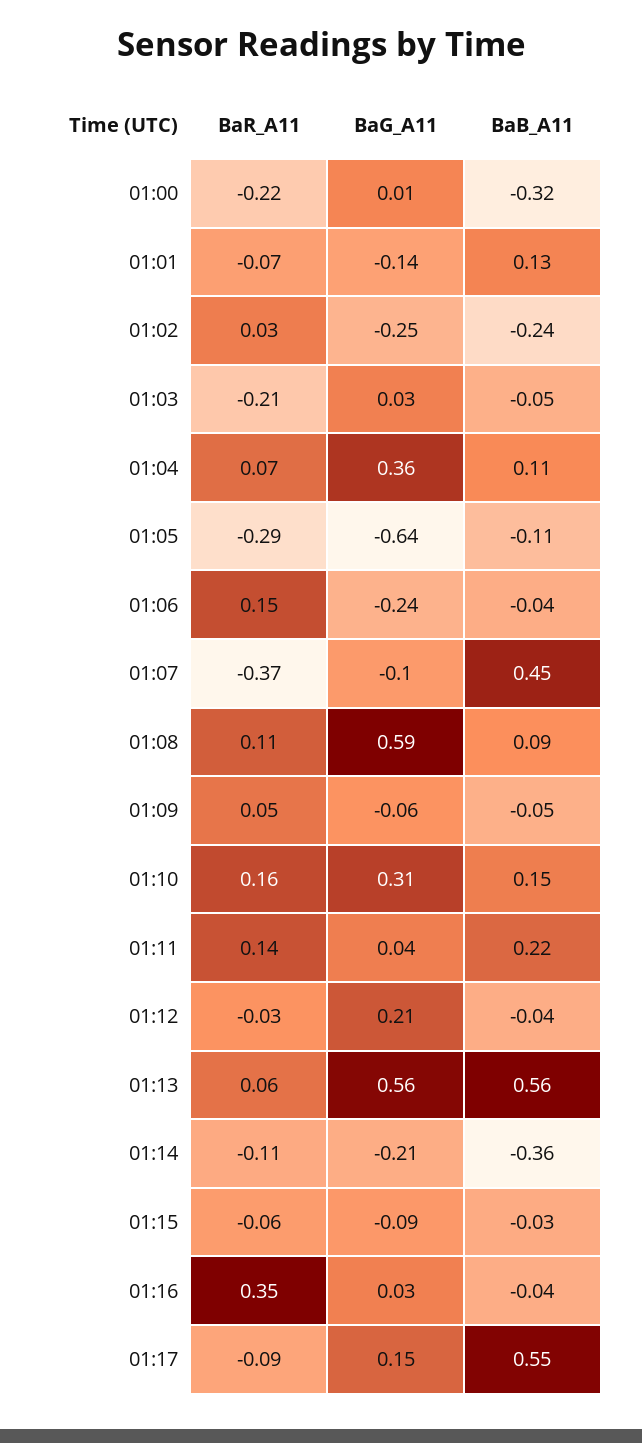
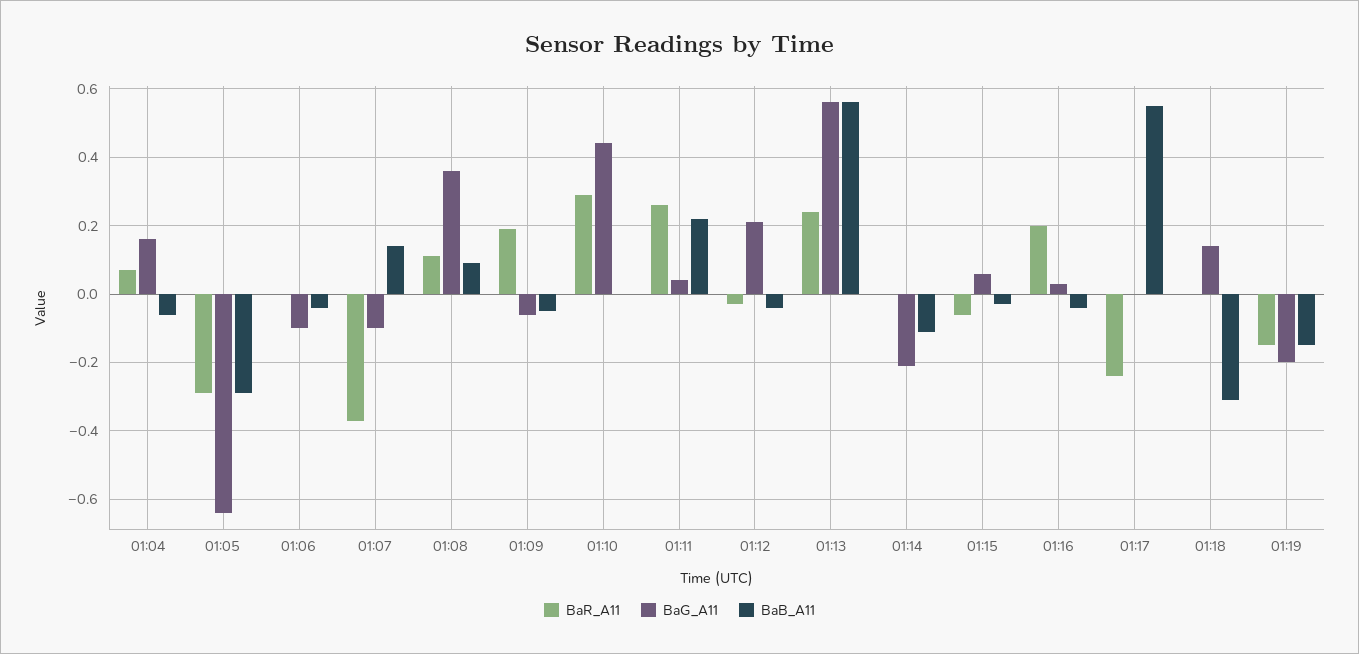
BaR_A11, 01:00: -0.22 -> none
BaG_A11, 01:00: 0.01 -> none
BaB_A11, 01:00: -0.32 -> none
BaR_A11, 01:01: -0.07 -> none
BaG_A11, 01:01: -0.14 -> none
BaB_A11, 01:01: 0.13 -> none
BaR_A11, 01:02: 0.03 -> none
BaG_A11, 01:02: -0.25 -> none
BaB_A11, 01:02: -0.24 -> none
BaR_A11, 01:03: -0.21 -> none
BaG_A11, 01:03: 0.03 -> none
BaB_A11, 01:03: -0.05 -> none
BaG_A11, 01:04: 0.36 -> 0.15
BaB_A11, 01:04: 0.11 -> -0.05
BaB_A11, 01:05: -0.11 -> -0.3
BaR_A11, 01:06: 0.15 -> 0
BaG_A11, 01:06: -0.24 -> -0.1
BaB_A11, 01:07: 0.45 -> 0.15
BaG_A11, 01:08: 0.59 -> 0.35
BaR_A11, 01:09: 0.05 -> 0.2
BaR_A11, 01:10: 0.16 -> 0.3
BaG_A11, 01:10: 0.31 -> 0.45
BaB_A11, 01:10: 0.15 -> 0
BaR_A11, 01:11: 0.14 -> 0.25
BaR_A11, 01:13: 0.06 -> 0.25
BaR_A11, 01:14: -0.11 -> 0
BaB_A11, 01:14: -0.36 -> -0.1
BaG_A11, 01:15: -0.09 -> 0.05
BaR_A11, 01:16: 0.35 -> 0.2
BaR_A11, 01:17: -0.09 -> -0.25
BaG_A11, 01:17: 0.15 -> 0
BaR_A11, 01:18: none -> 0
BaG_A11, 01:18: none -> 0.15
BaB_A11, 01:18: none -> -0.3
BaR_A11, 01:19: none -> -0.15
BaG_A11, 01:19: none -> -0.2
BaB_A11, 01:19: none -> -0.15

